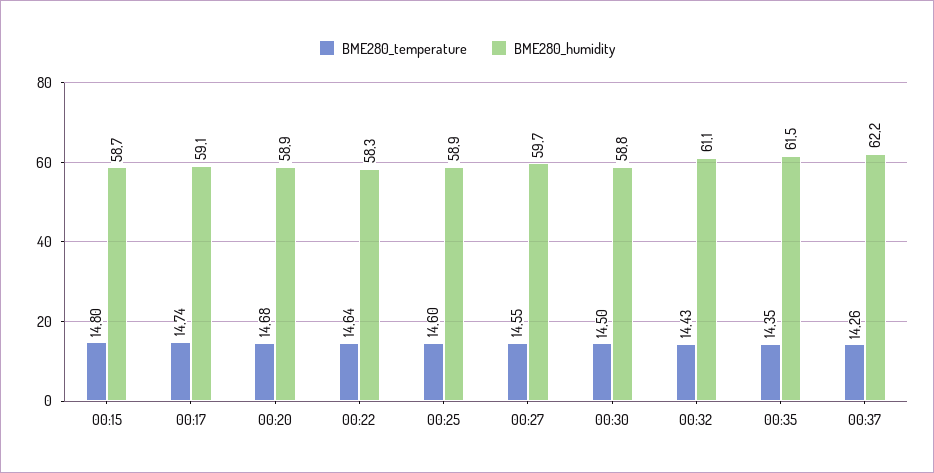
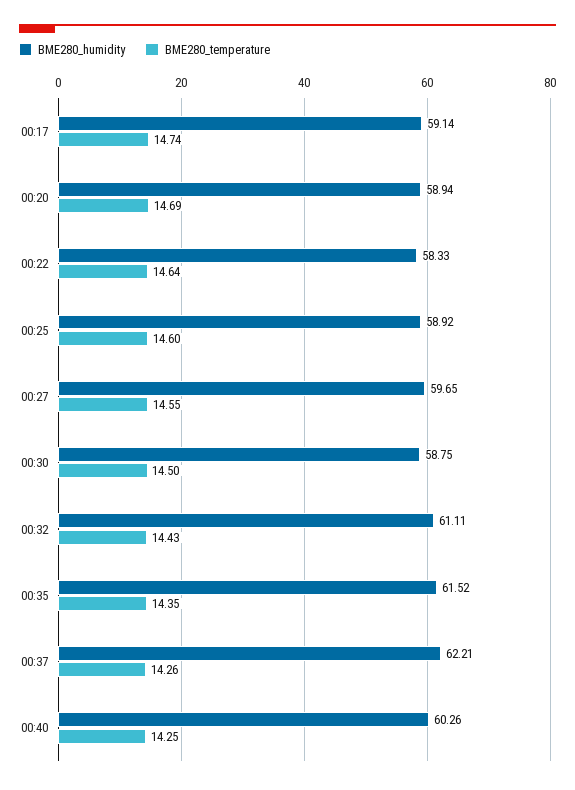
BME280_temperature, 00:15: 14.8 -> none
BME280_humidity, 00:15: 58.7 -> none
BME280_temperature, 00:20: 14.68 -> 14.69
BME280_humidity, 00:40: none -> 60.26
BME280_temperature, 00:40: none -> 14.25

